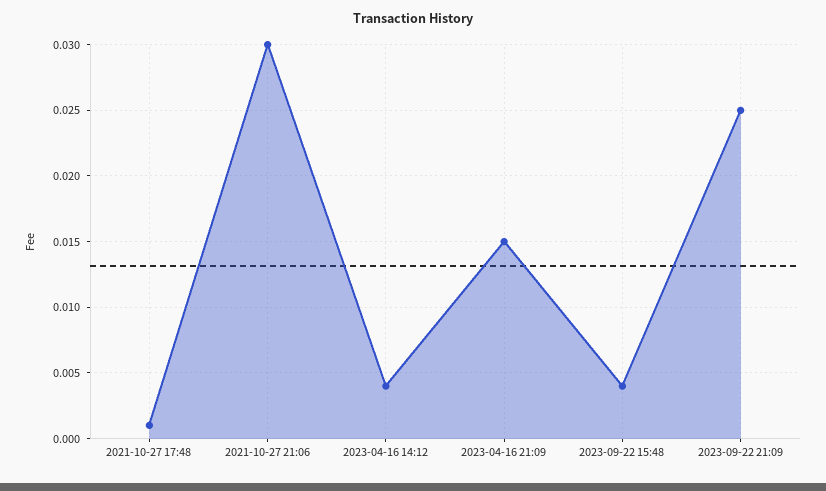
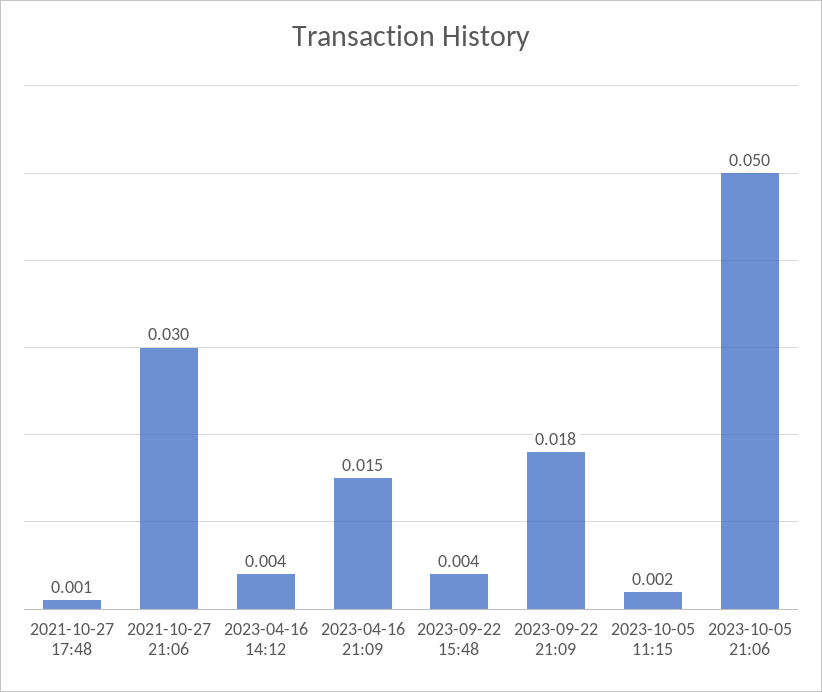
2023-09-22 21:09: 0.025 -> 0.018
2023-10-05 11:15: none -> 0.002
2023-10-05 21:06: none -> 0.05

